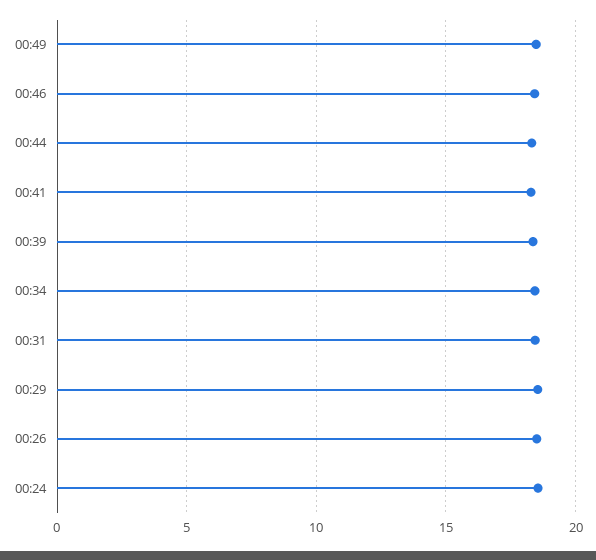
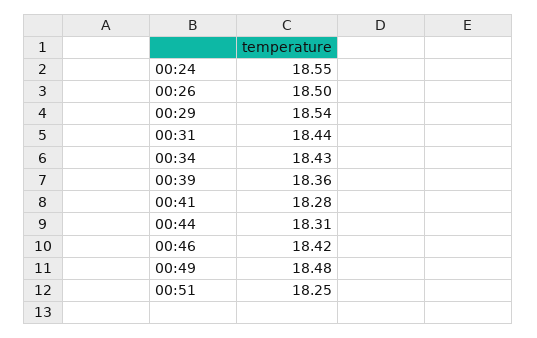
00:51: none -> 18.25

